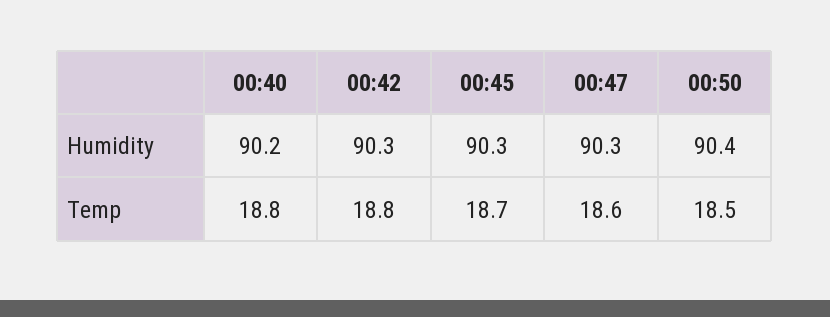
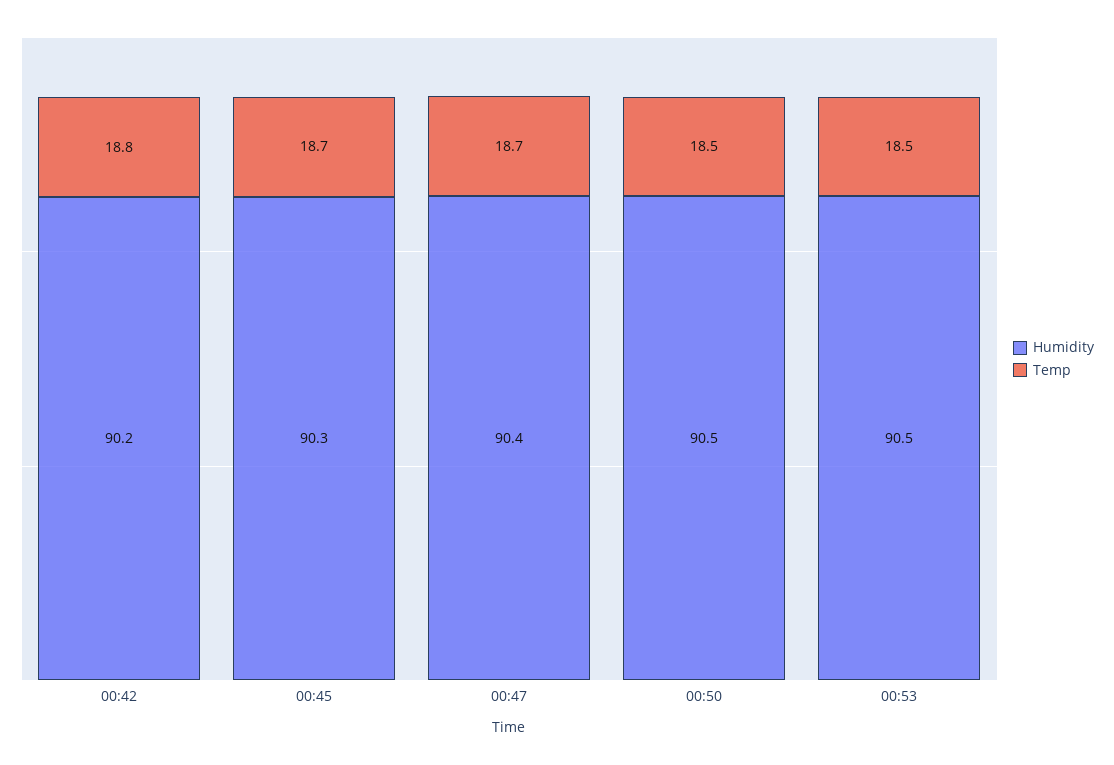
Humidity, 00:40: 90.2 -> none
Humidity, 00:42: 90.3 -> 90.2
Humidity, 00:47: 90.3 -> 90.4
Humidity, 00:50: 90.4 -> 90.5
Temp, 00:40: 18.8 -> none
Temp, 00:47: 18.6 -> 18.7
Humidity, 00:53: none -> 90.5
Temp, 00:53: none -> 18.5

